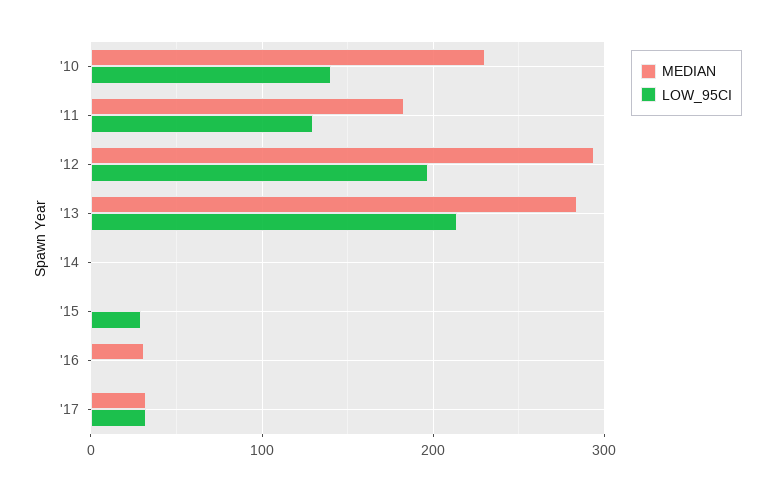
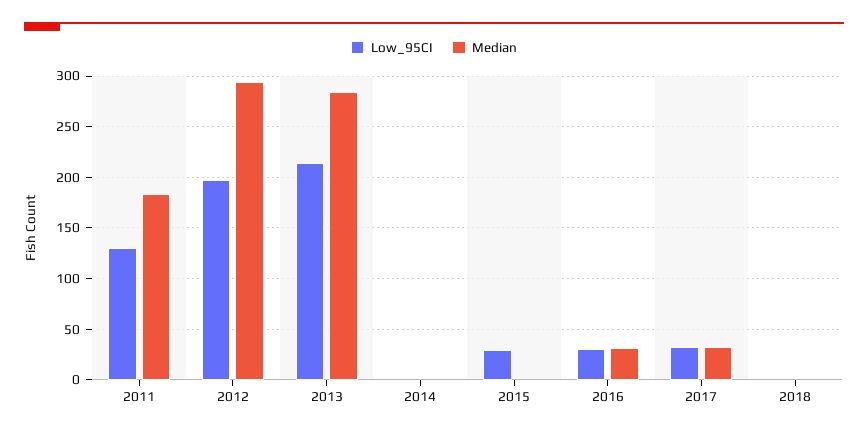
MEDIAN, '10: 230 -> none
LOW_95CI, '10: 140 -> none
LOW_95CI, '16: 0 -> 30
LOW_95CI, 2018: none -> 0
MEDIAN, 2018: none -> 0

